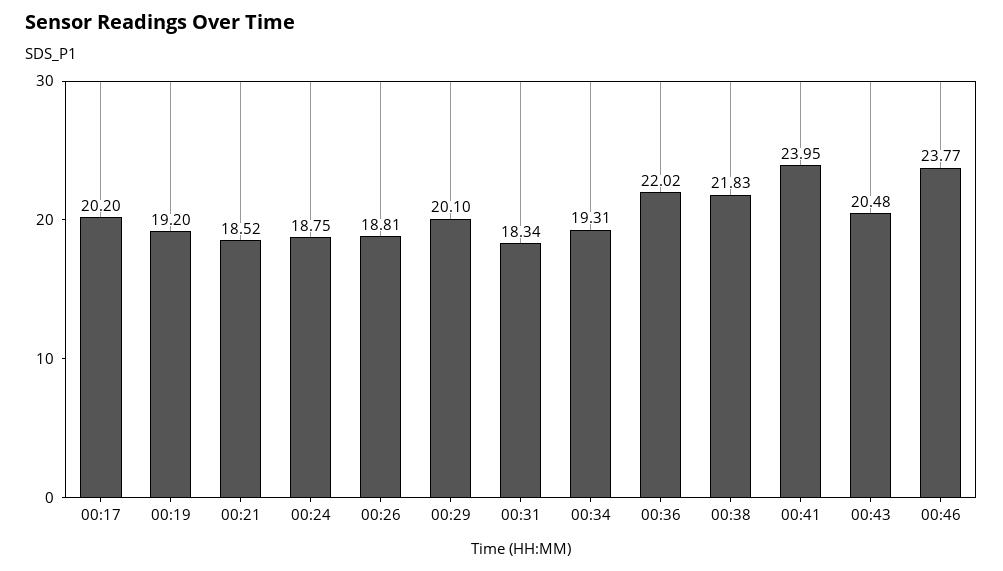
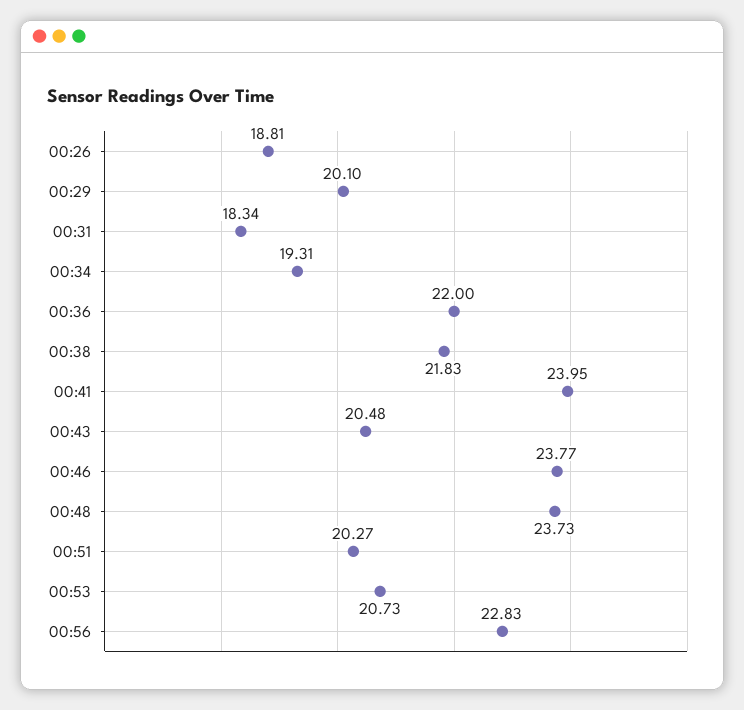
00:17: 20.2 -> none
00:19: 19.2 -> none
00:21: 18.52 -> none
00:24: 18.75 -> none
00:36: 22.02 -> 22
00:48: none -> 23.73
00:51: none -> 20.27
00:53: none -> 20.73
00:56: none -> 22.83

